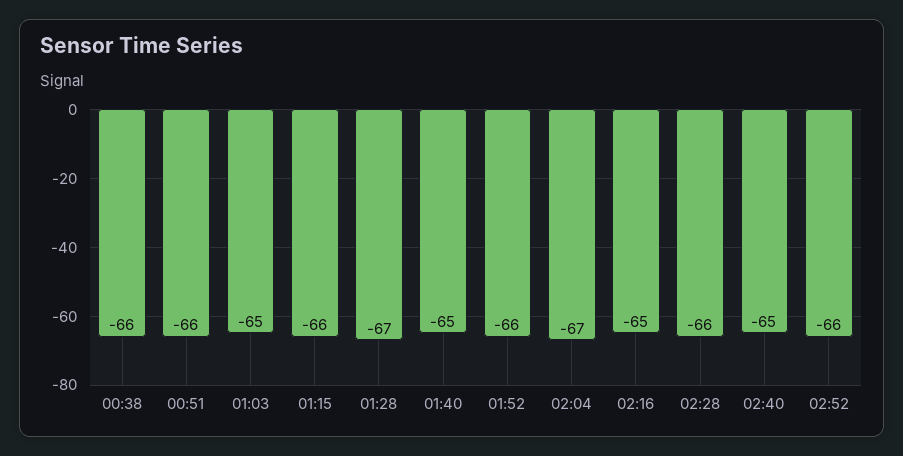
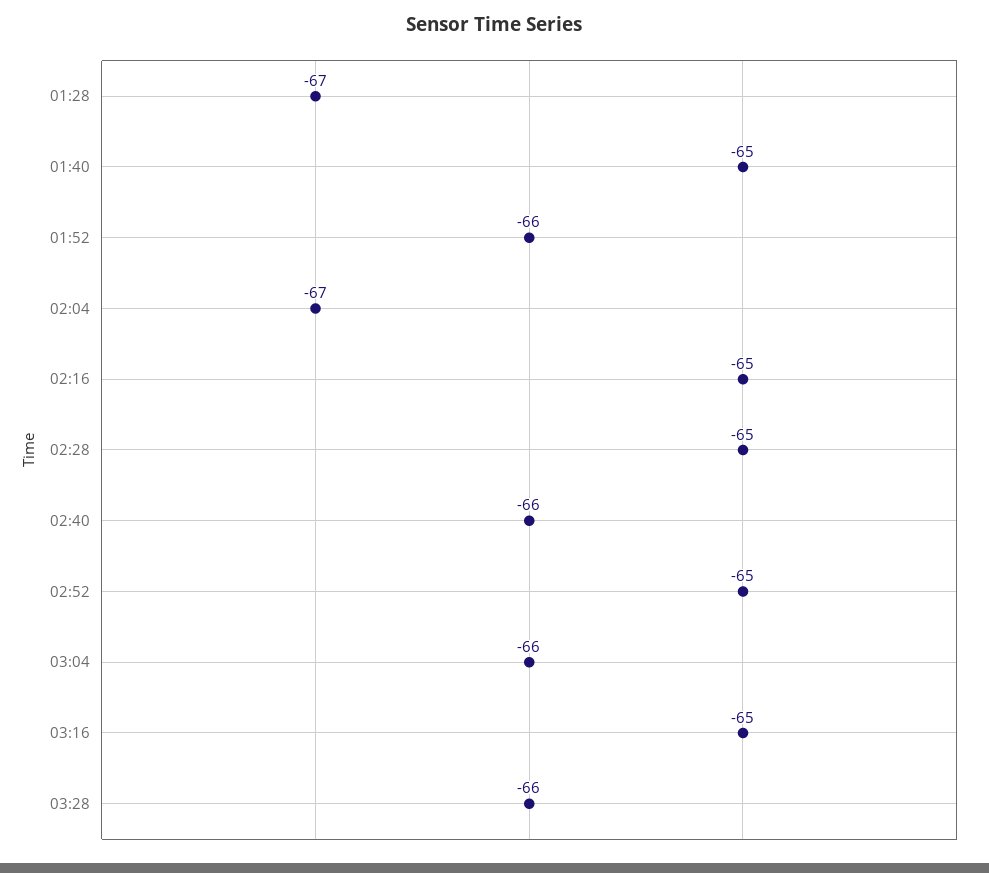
00:38: -66 -> none
00:51: -66 -> none
01:03: -65 -> none
01:15: -66 -> none
02:28: -66 -> -65
02:40: -65 -> -66
02:52: -66 -> -65
03:04: none -> -66
03:16: none -> -65
03:28: none -> -66

